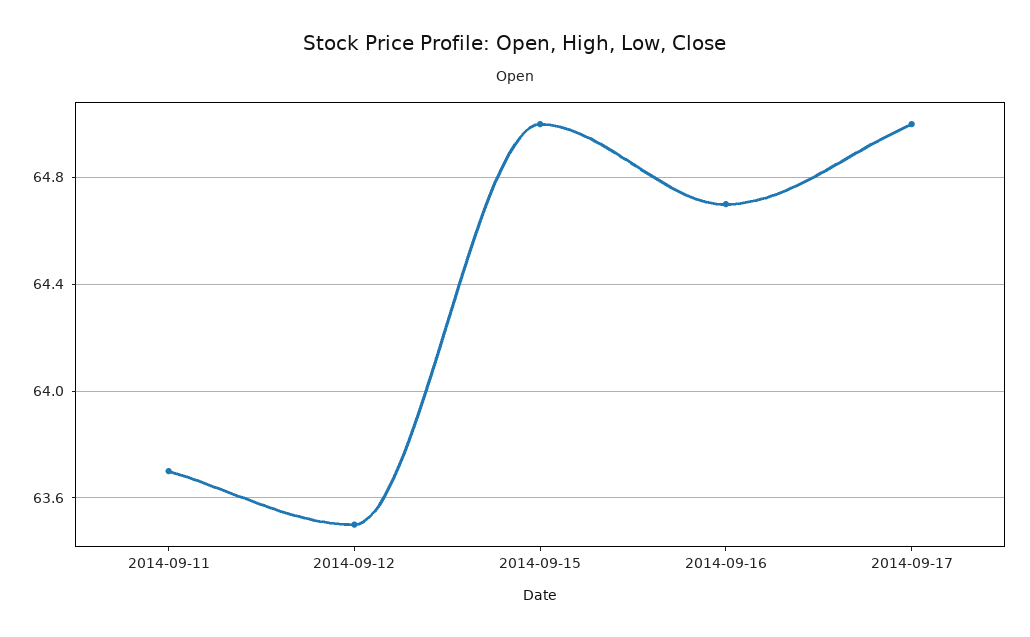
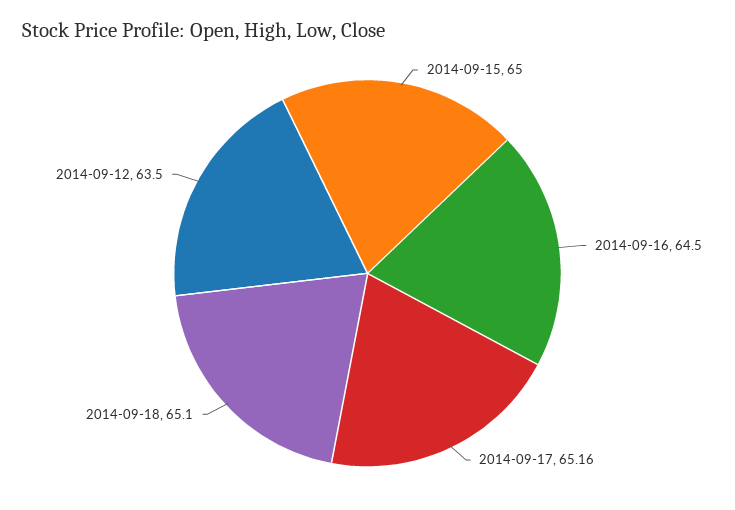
2014-09-11: 63.7 -> none
2014-09-16: 64.7 -> 64.5
2014-09-17: 65 -> 65.16
2014-09-18: none -> 65.1

